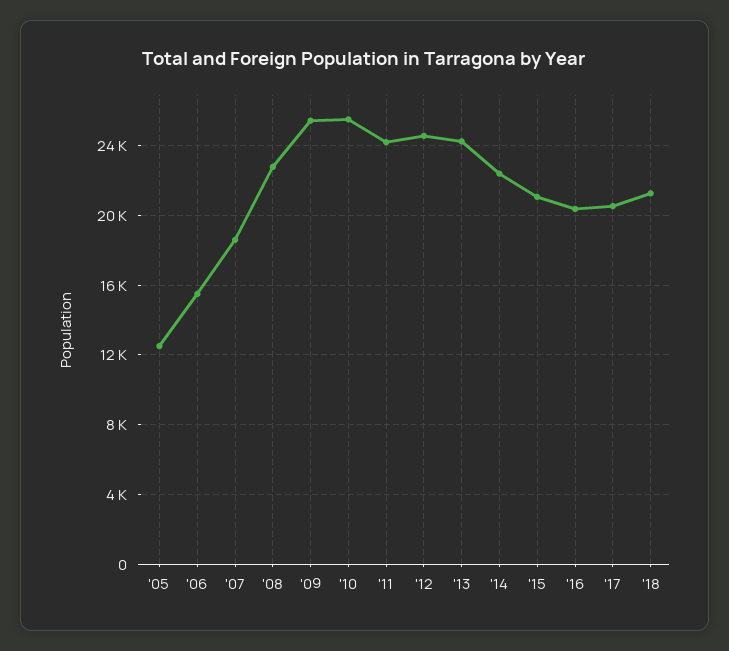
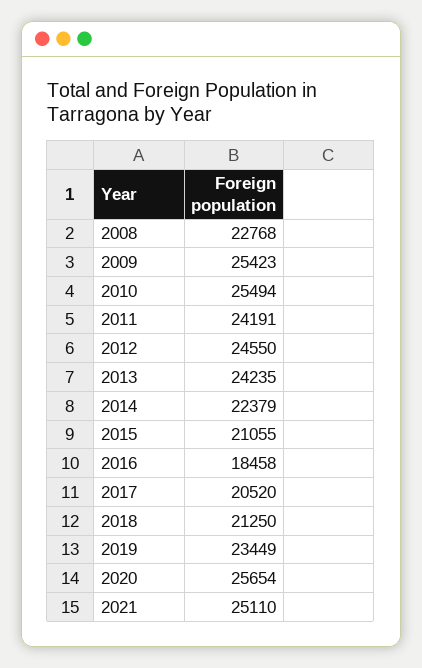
'05: 12500 -> none
'06: 15500 -> none
'07: 18500 -> none
'16: 20500 -> 18458
2019: none -> 23449
2020: none -> 25654
2021: none -> 25110

